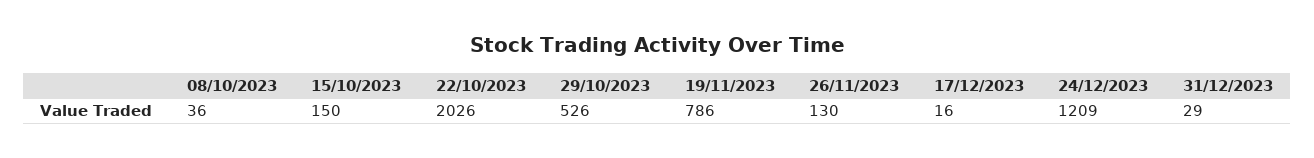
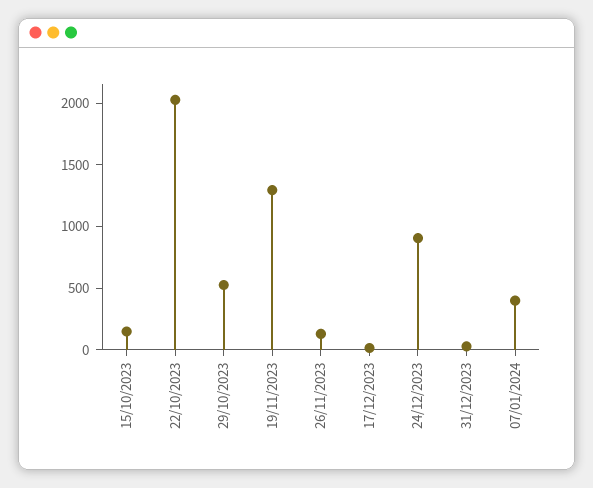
08/10/2023: 36 -> none
19/11/2023: 786 -> 1300
24/12/2023: 1209 -> 900
07/01/2024: none -> 400

